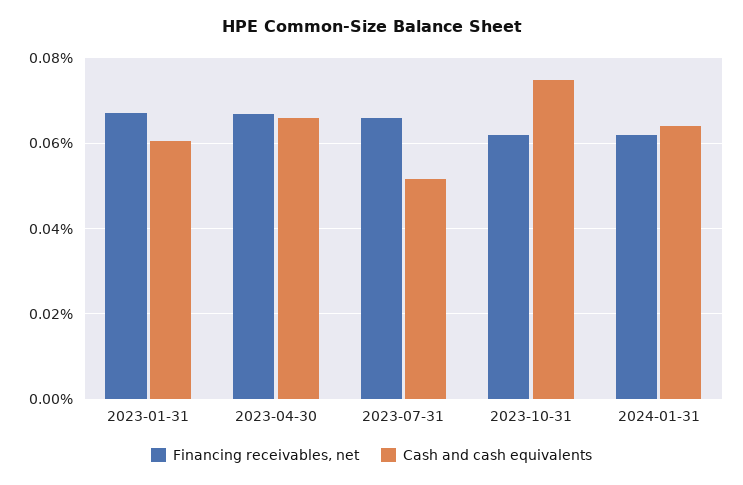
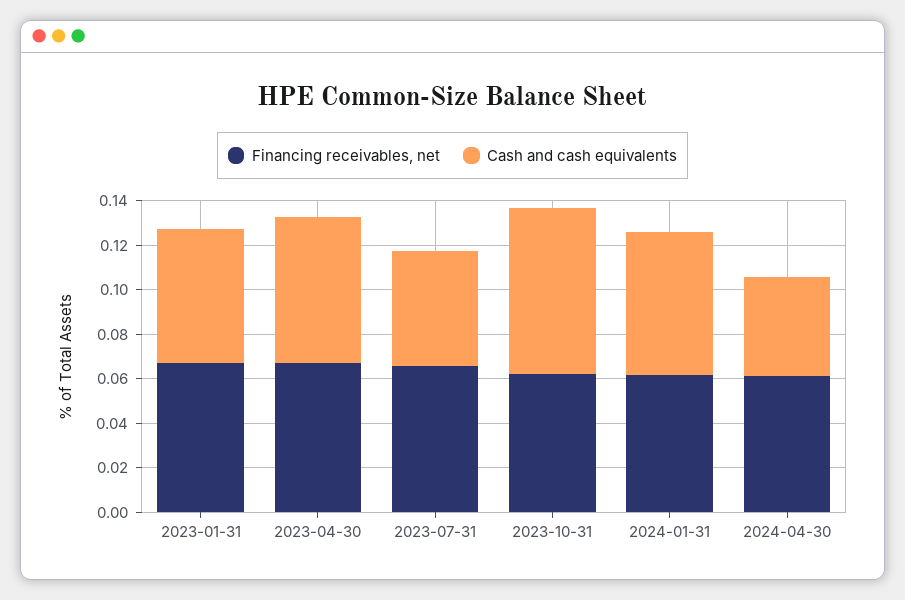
Financing receivables, net, 2024-04-30: none -> 0.06
Cash and cash equivalents, 2024-04-30: none -> 0.045

